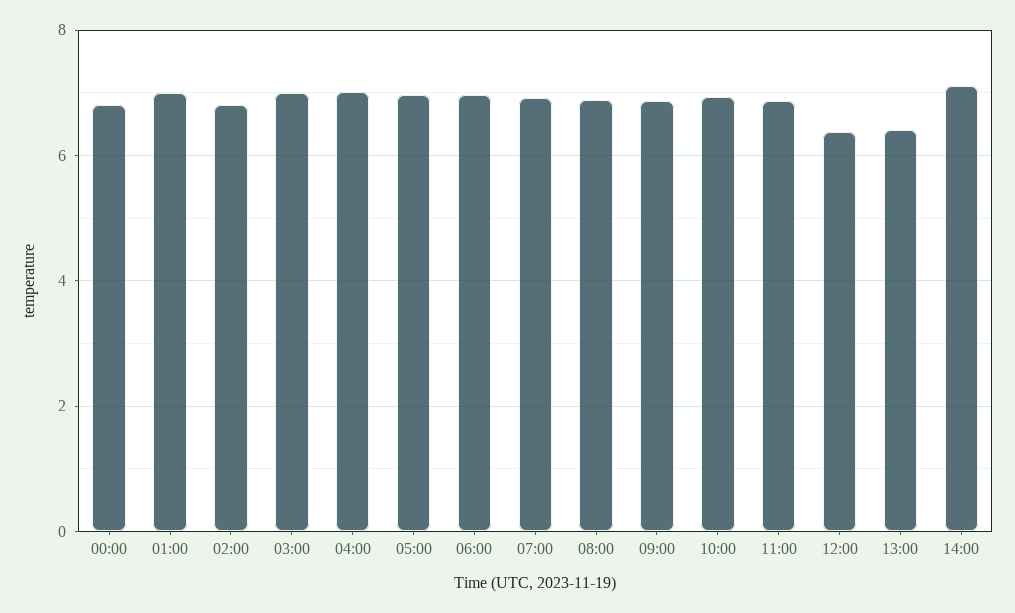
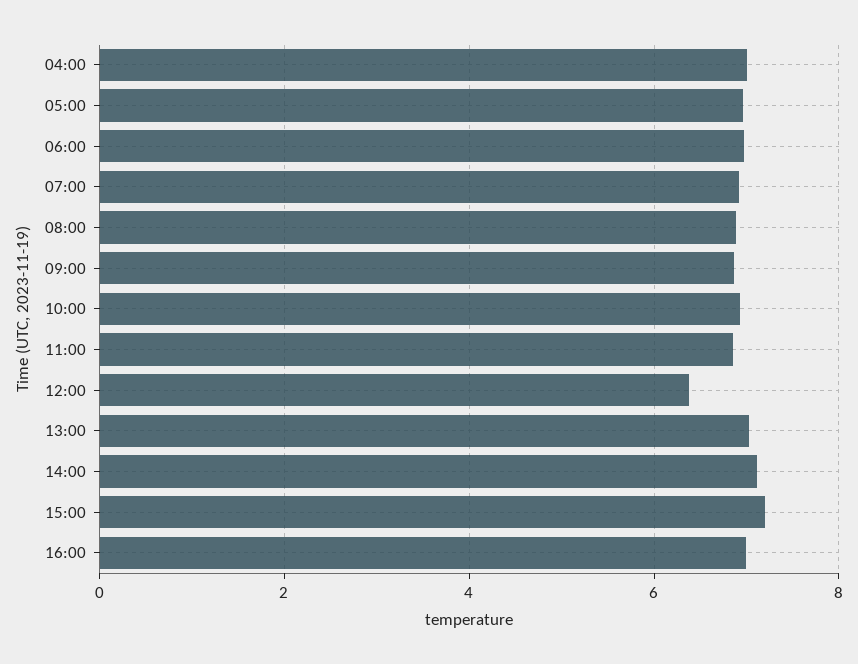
00:00: 6.8 -> none
01:00: 7 -> none
02:00: 6.8 -> none
03:00: 7 -> none
13:00: 6.4 -> 7
15:00: none -> 7.2
16:00: none -> 7

